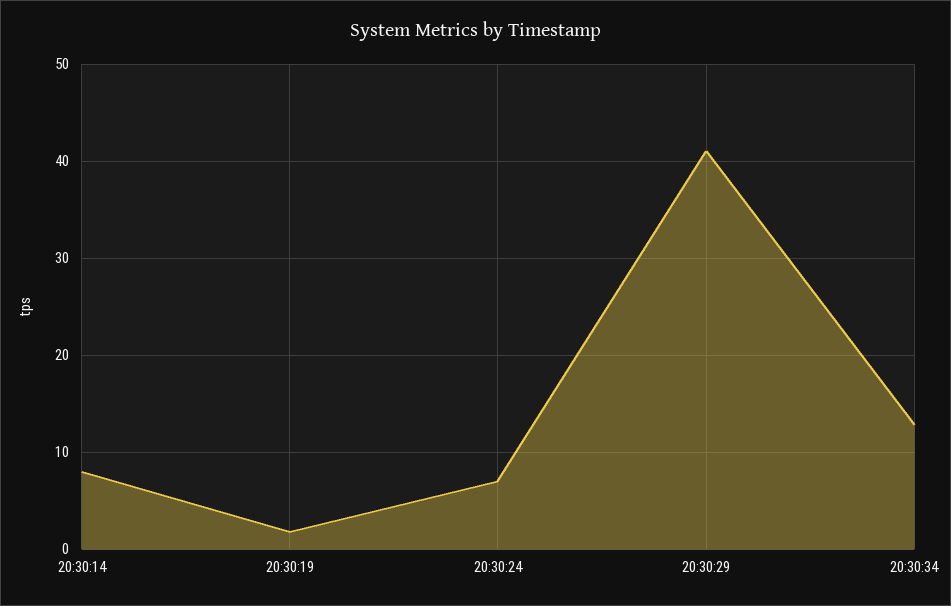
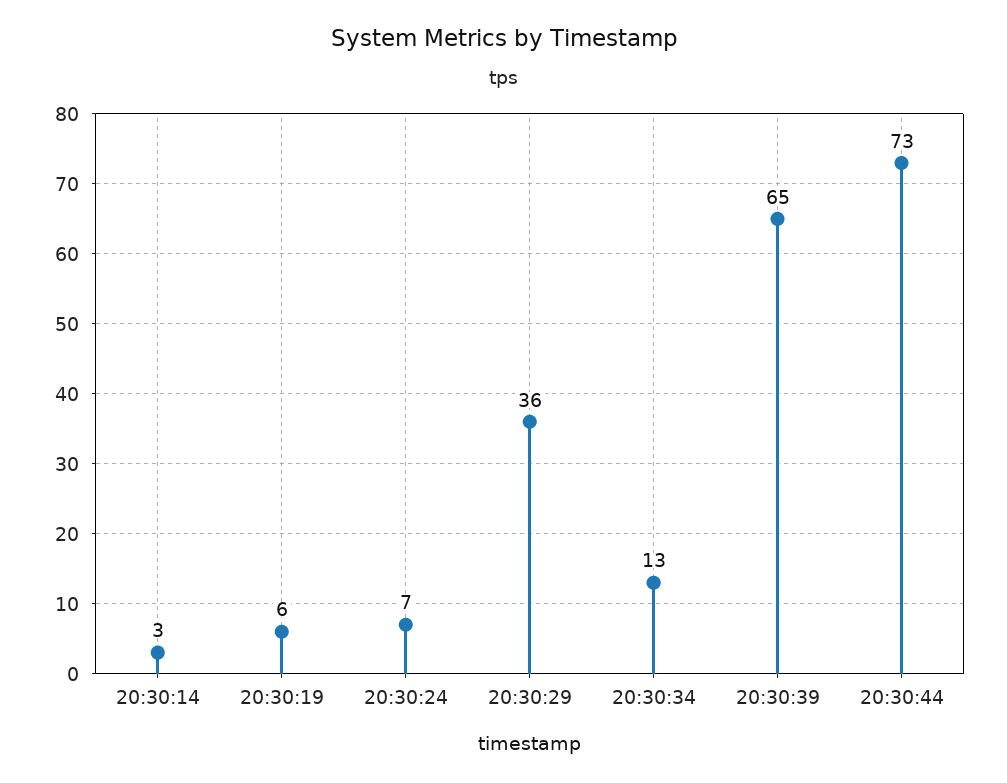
20:30:14: 8 -> 3
20:30:19: 2 -> 6
20:30:29: 41 -> 36
20:30:39: none -> 65
20:30:44: none -> 73

